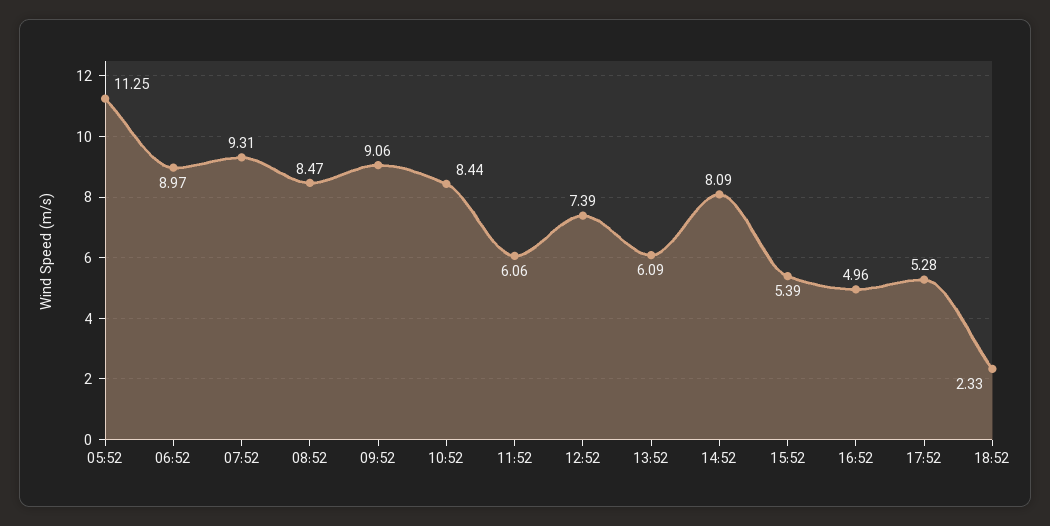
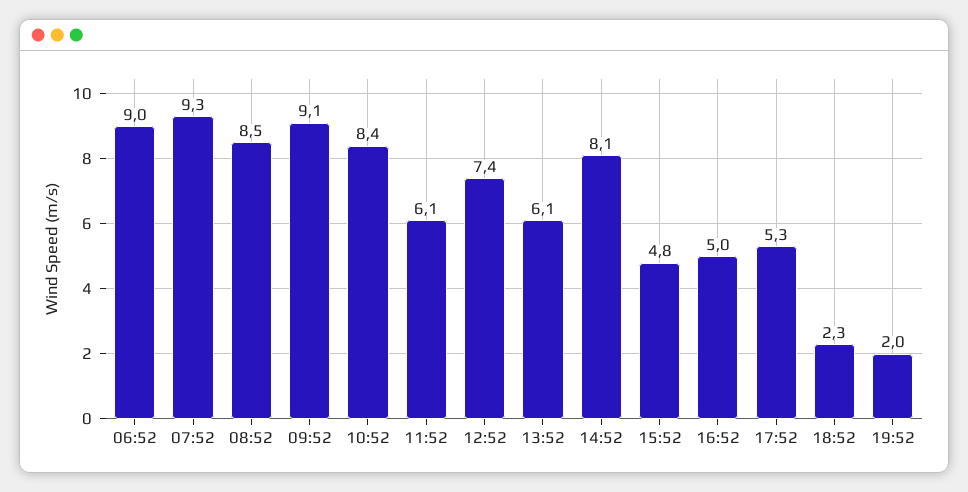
05:52: 11.25 -> none
15:52: 5.39 -> 4.8
19:52: none -> 2

